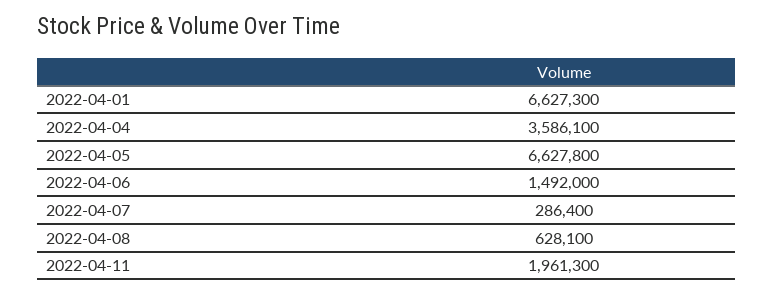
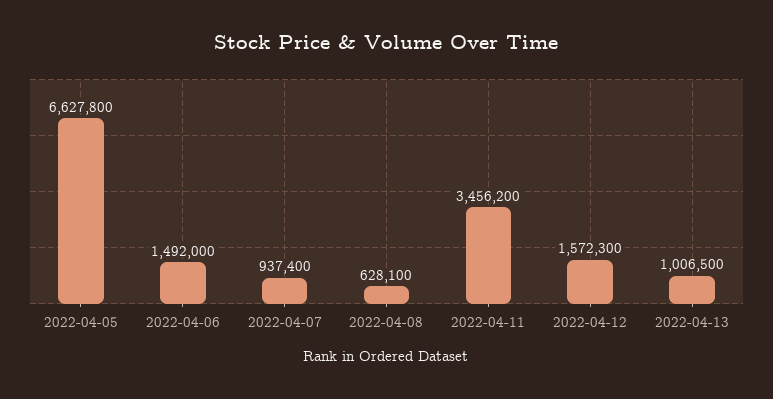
2022-04-01: 6627300 -> none
2022-04-04: 3586100 -> none
2022-04-07: 286400 -> 937400
2022-04-11: 1961300 -> 3456200
2022-04-12: none -> 1572300
2022-04-13: none -> 1006500

